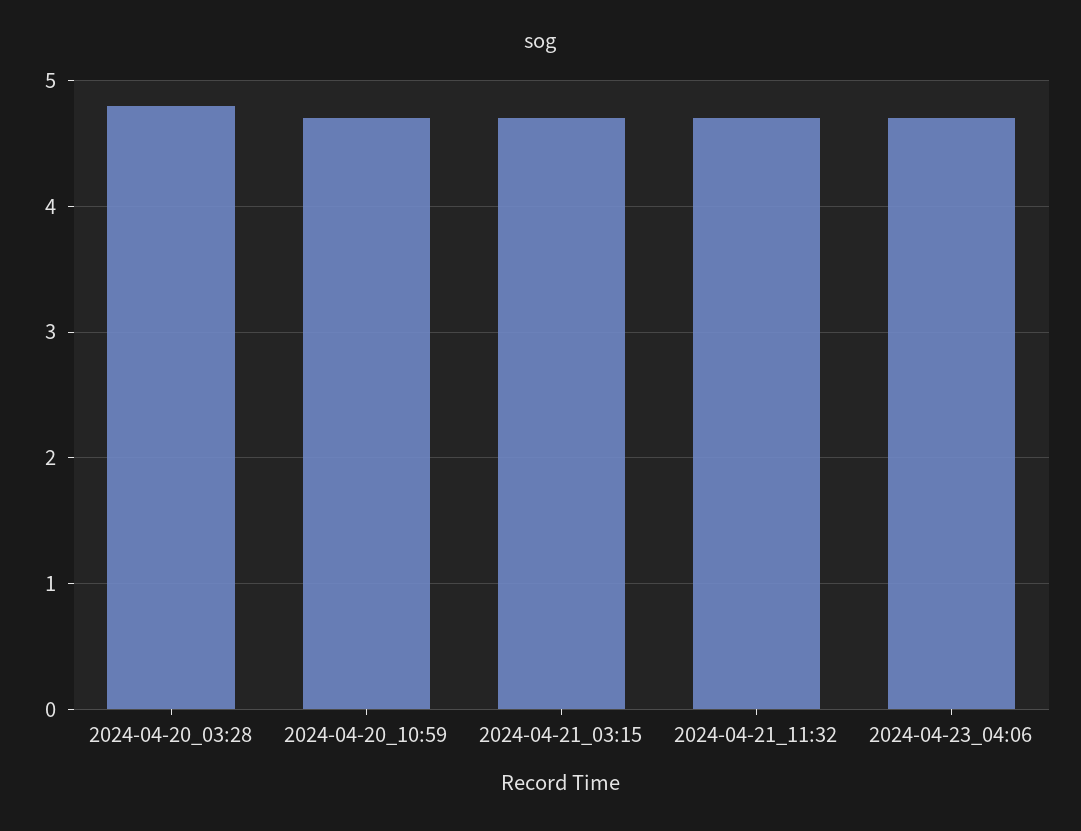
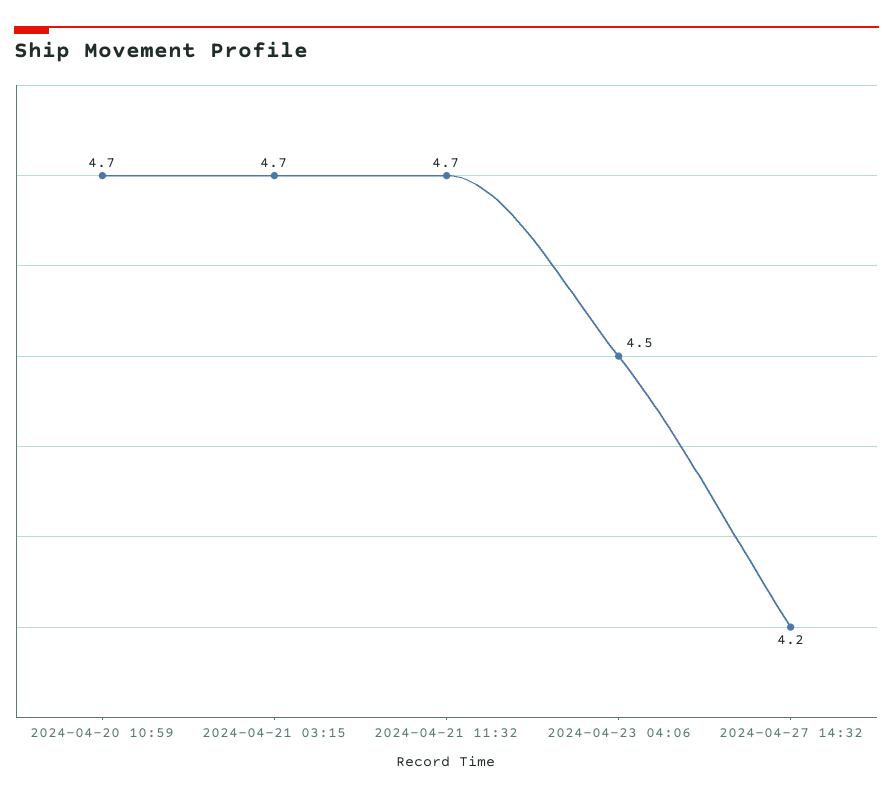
2024-04-20_03:28: 4.8 -> none
2024-04-23_04:06: 4.7 -> 4.5
2024-04-27 14:32: none -> 4.2

